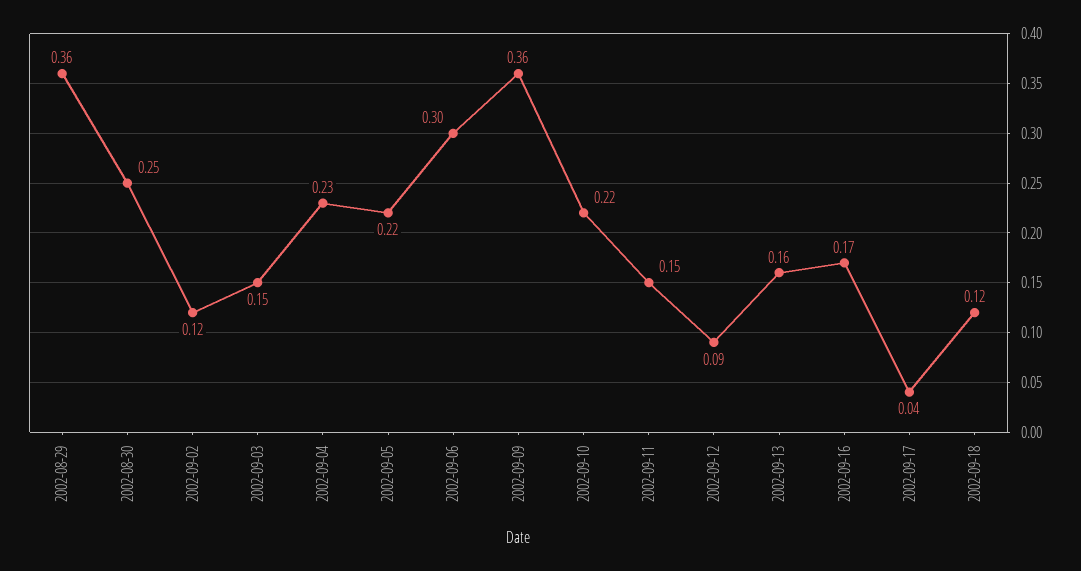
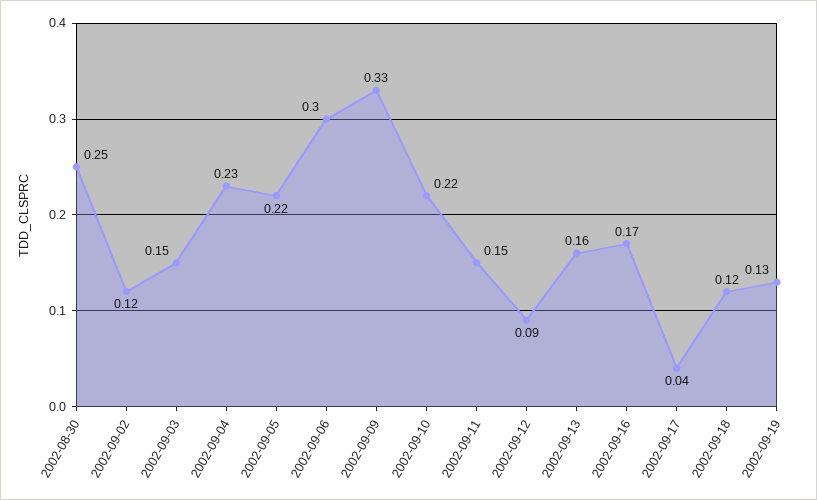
2002-08-29: 0.36 -> none
2002-09-09: 0.36 -> 0.33
2002-09-19: none -> 0.13

